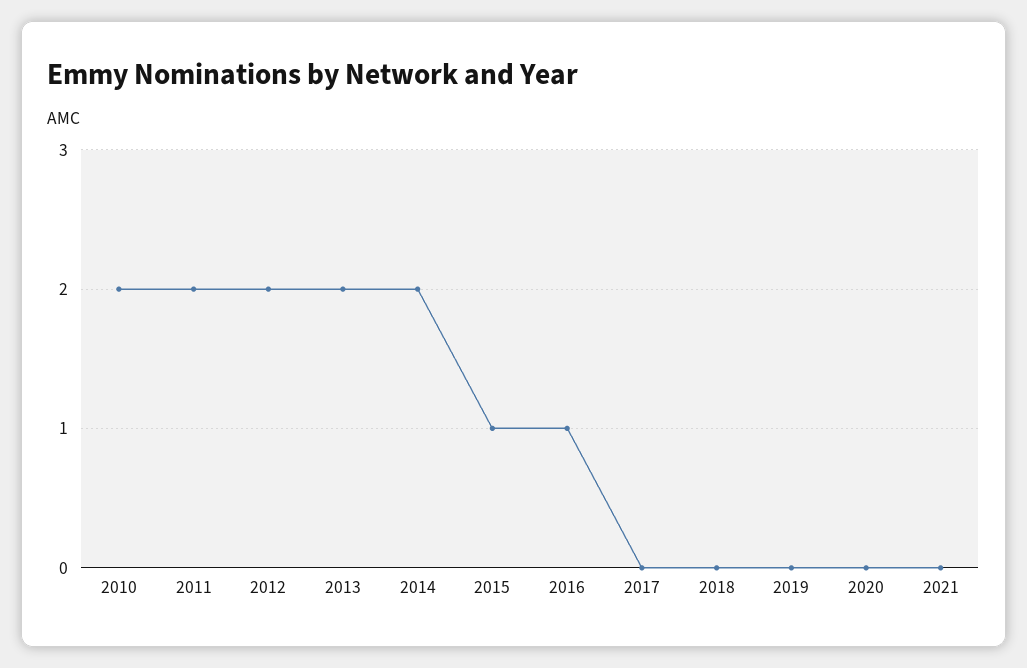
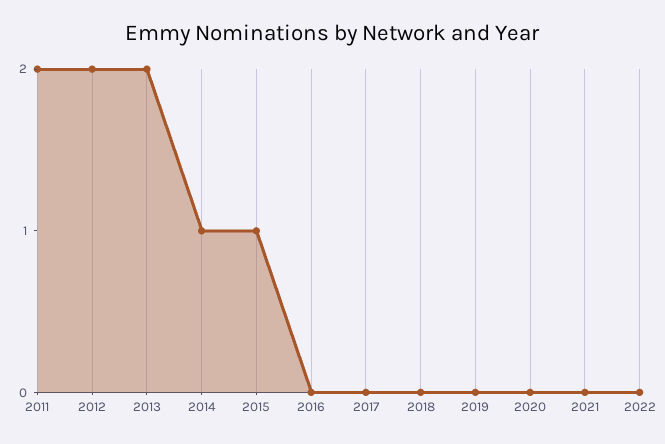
2010: 2 -> none
2014: 2 -> 1
2016: 1 -> 0
2022: none -> 0

